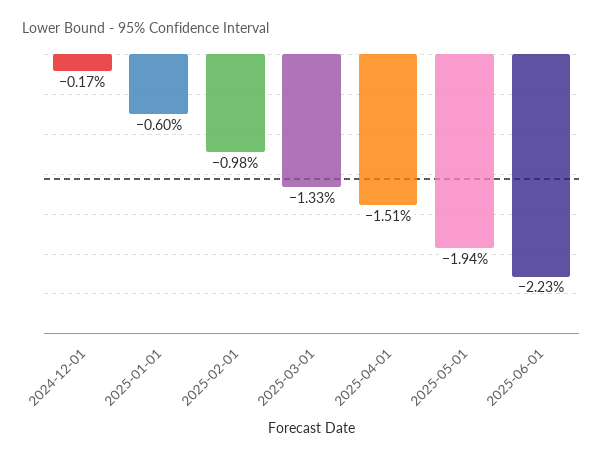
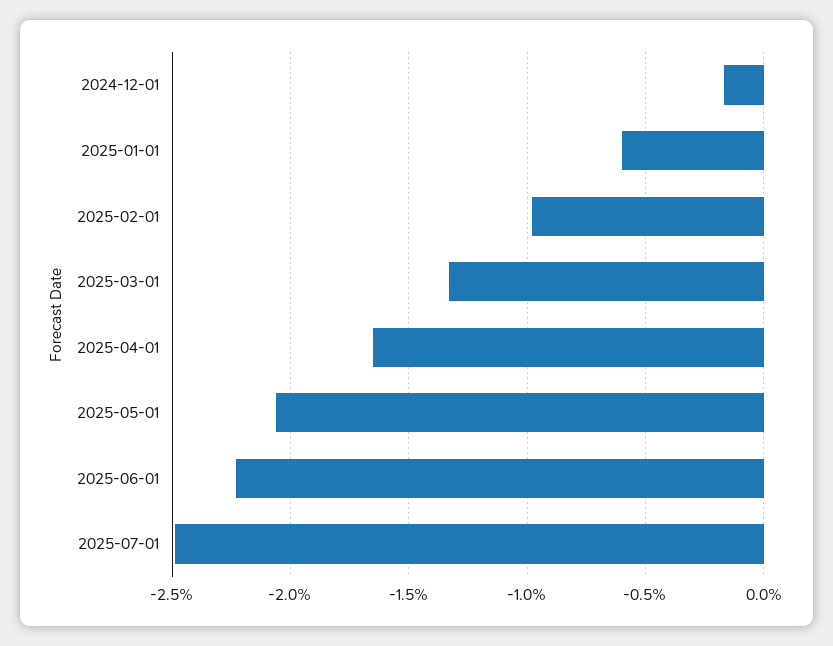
2025-04-01: -1.51 -> -1.65
2025-05-01: -1.94 -> -2.05
2025-07-01: none -> -2.5

